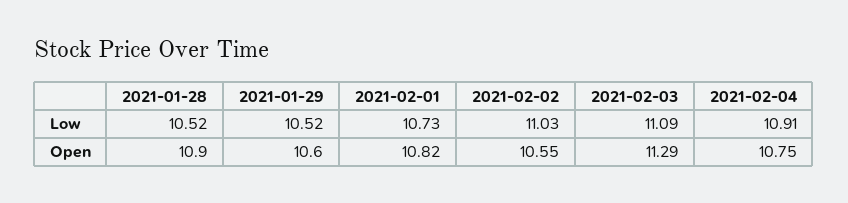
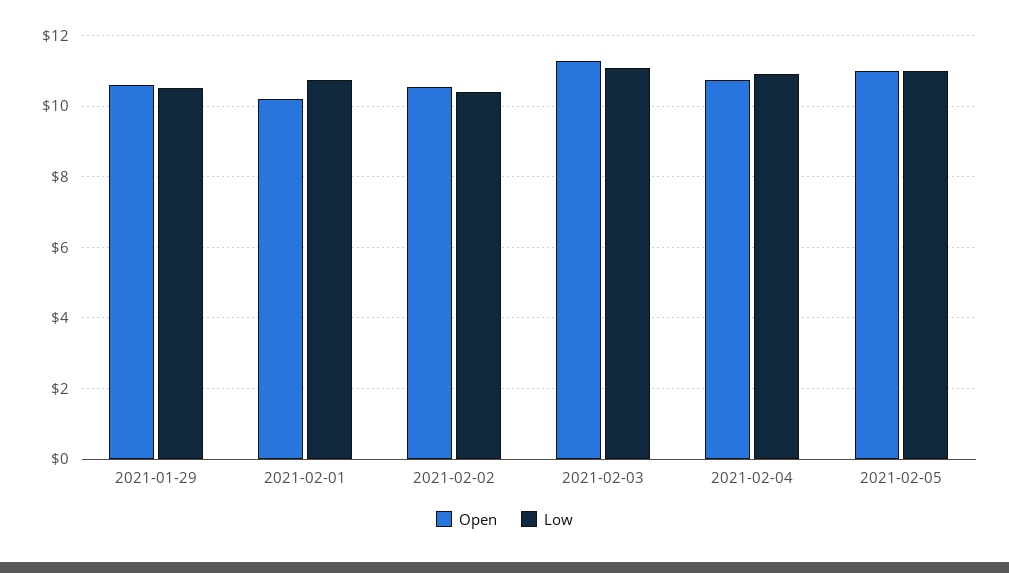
Low, 2021-01-28: 10.52 -> none
Low, 2021-02-02: 11.03 -> 10.4
Open, 2021-01-28: 10.9 -> none
Open, 2021-02-01: 10.82 -> 10.2
Open, 2021-02-05: none -> 11
Low, 2021-02-05: none -> 11

